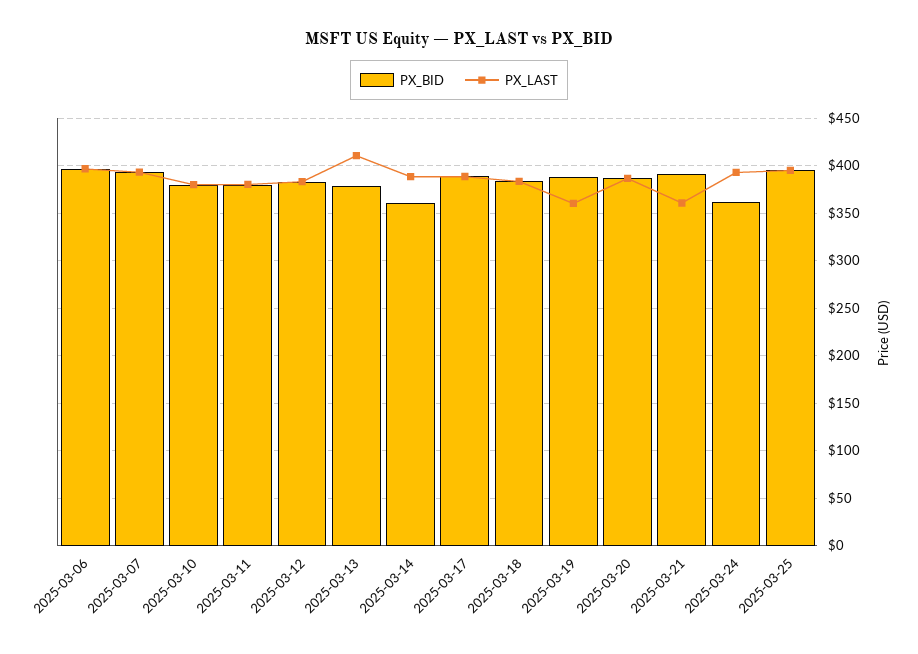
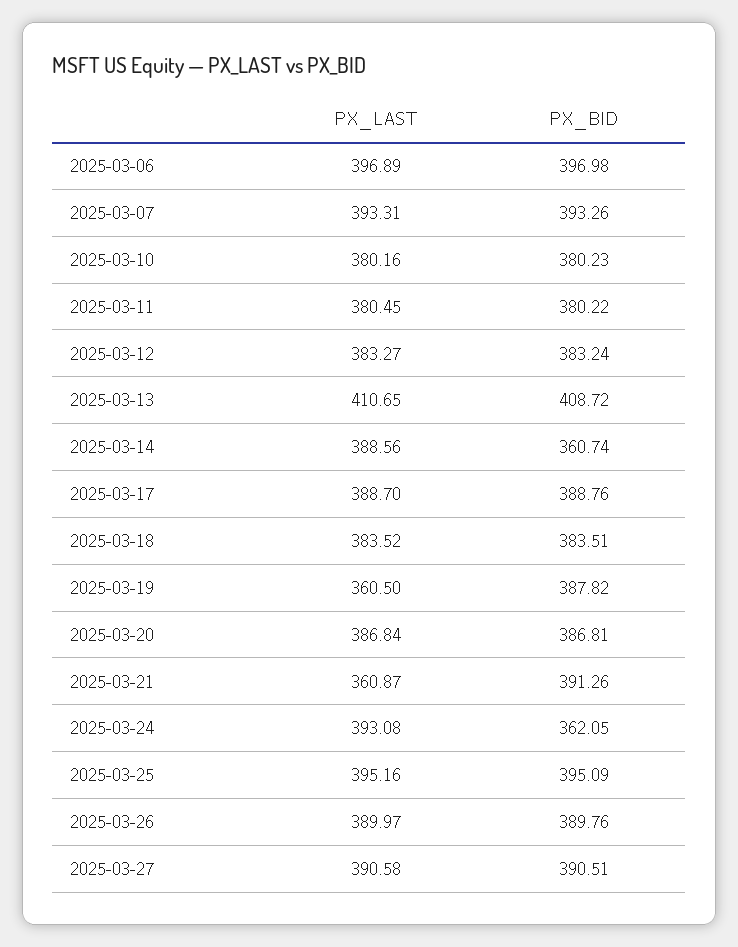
PX_BID, 2025-03-13: 380 -> 408.72
PX_LAST, 2025-03-26: none -> 389.97
PX_BID, 2025-03-26: none -> 389.76
PX_LAST, 2025-03-27: none -> 390.58
PX_BID, 2025-03-27: none -> 390.51

